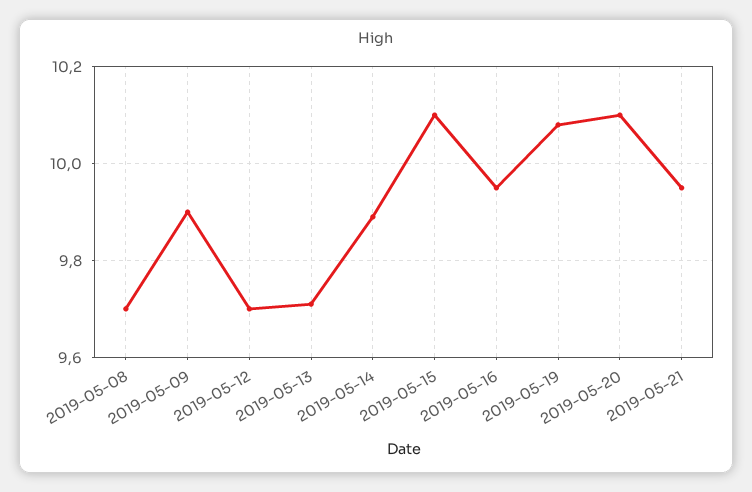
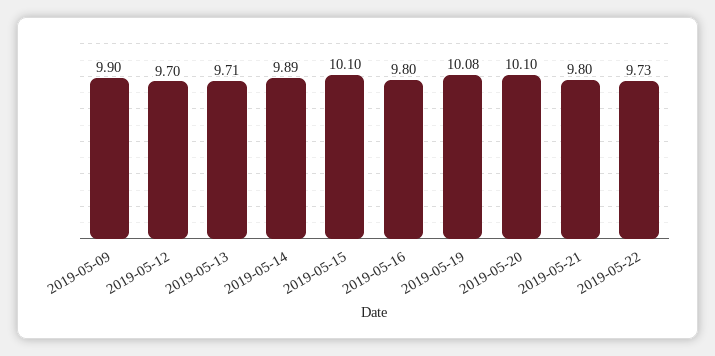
2019-05-08: 9.7 -> none
2019-05-16: 9.95 -> 9.8
2019-05-21: 9.95 -> 9.8
2019-05-22: none -> 9.73

